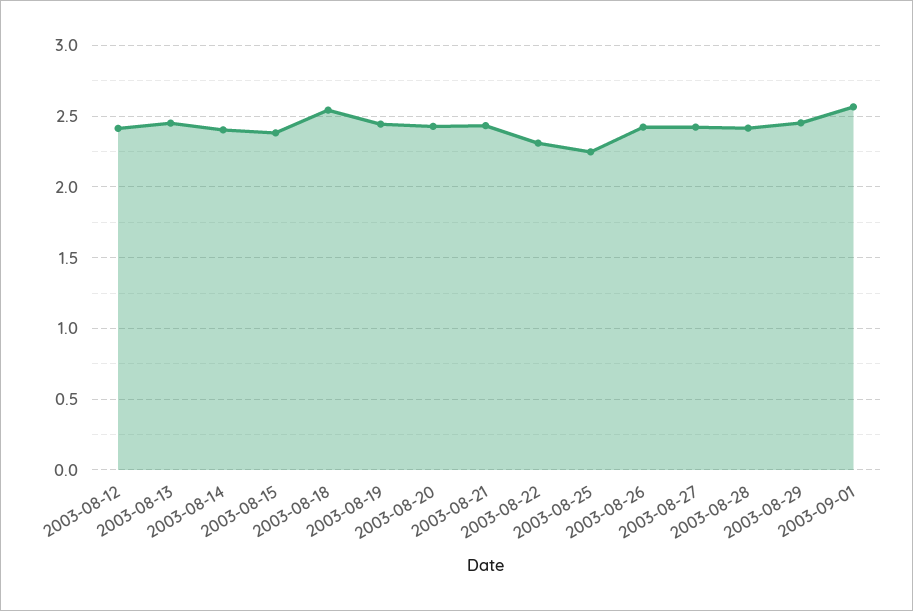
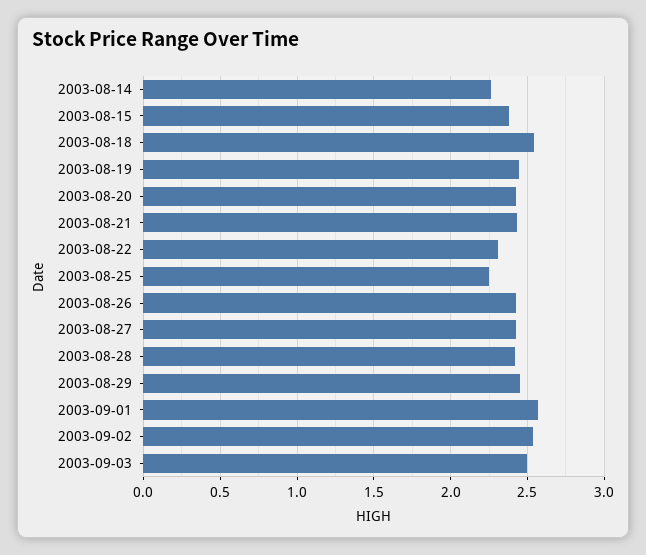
2003-08-12: 2.4 -> none
2003-08-13: 2.45 -> none
2003-08-14: 2.4 -> 2.25
2003-09-02: none -> 2.55
2003-09-03: none -> 2.5

